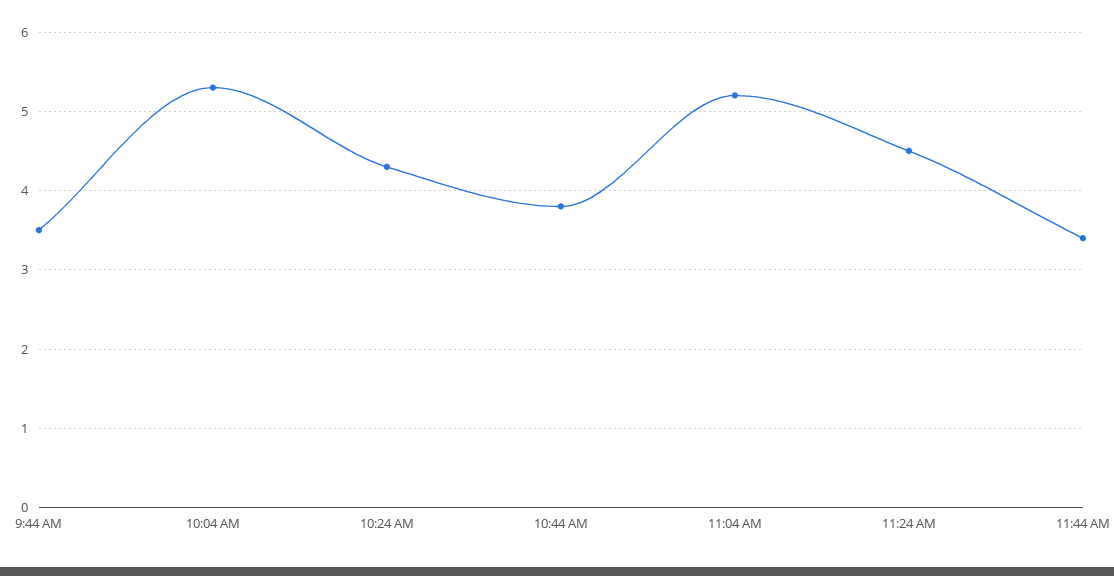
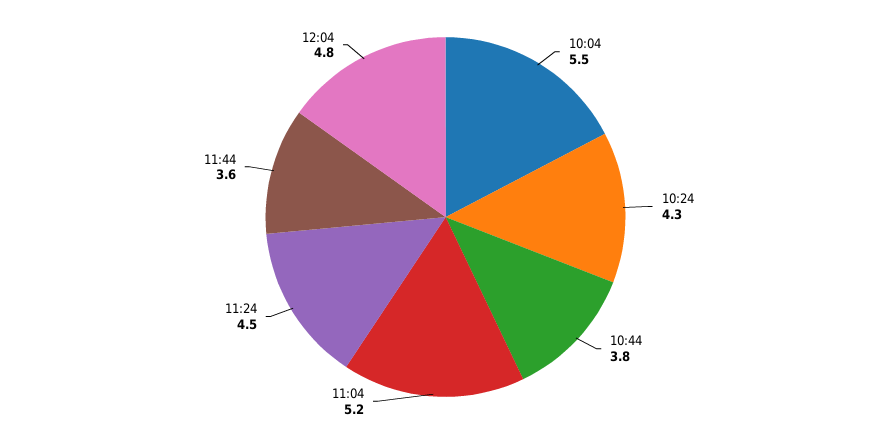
9:44 AM: 3.5 -> none
10:04 AM: 5.3 -> 5.5
11:44 AM: 3.4 -> 3.6
12:04: none -> 4.8

